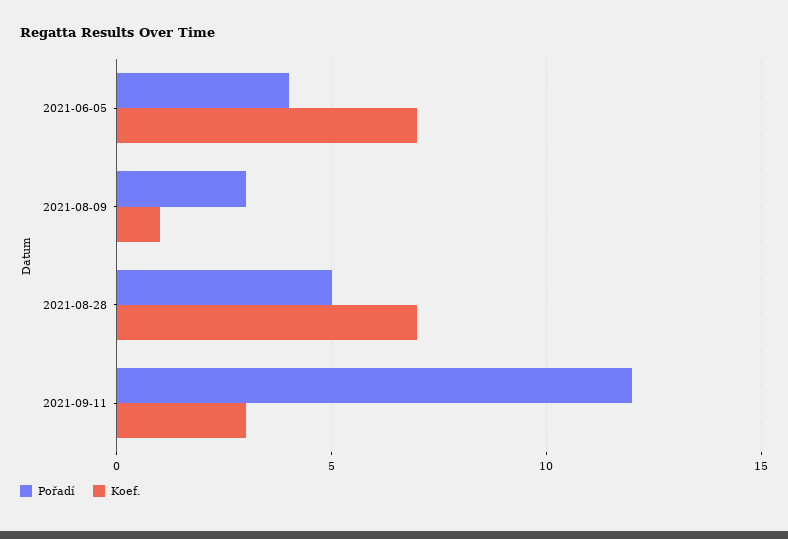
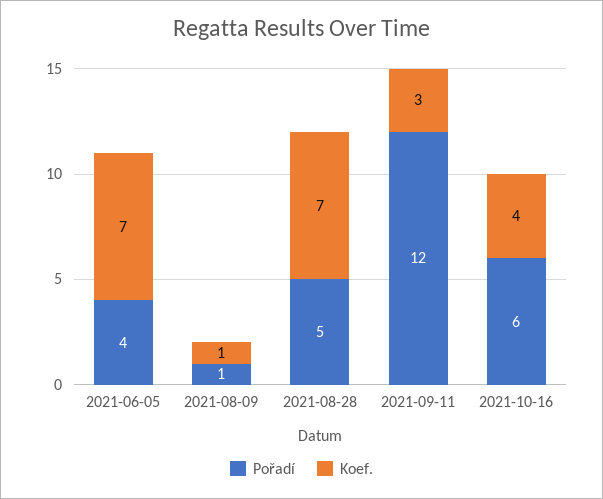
Pořadí, 2021-08-09: 3 -> 1
Pořadí, 2021-10-16: none -> 6
Koef., 2021-10-16: none -> 4

